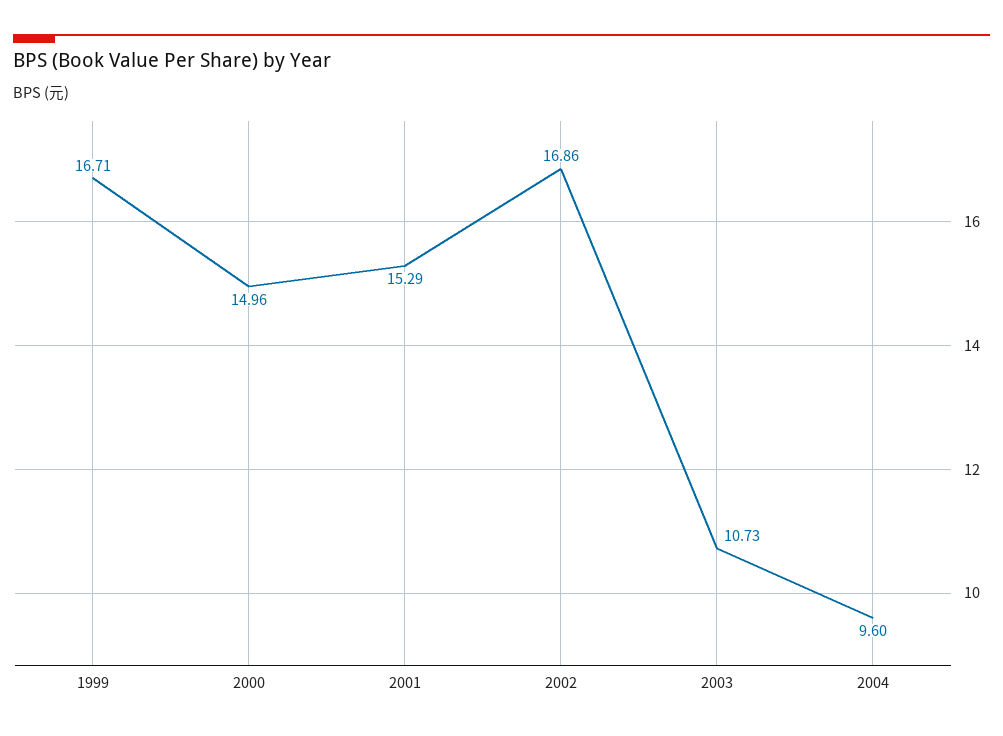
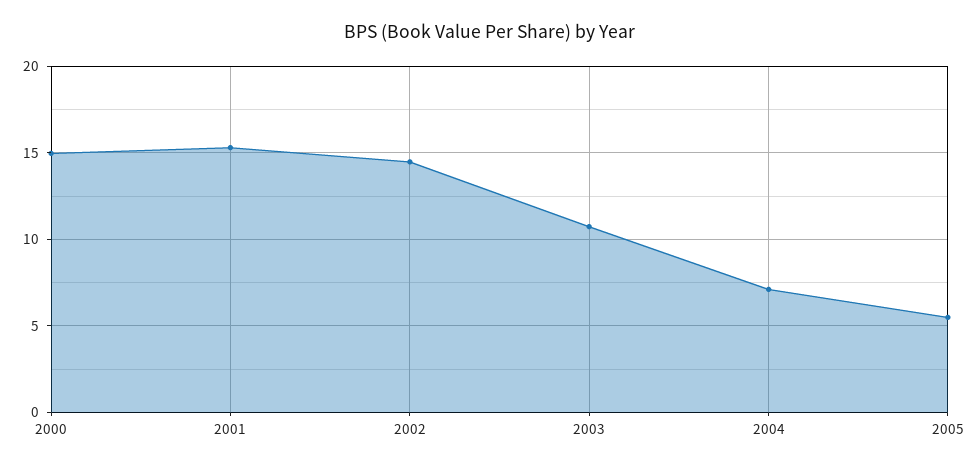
1999: 16.71 -> none
2002: 16.86 -> 14.5
2004: 9.6 -> 7
2005: none -> 5.5

